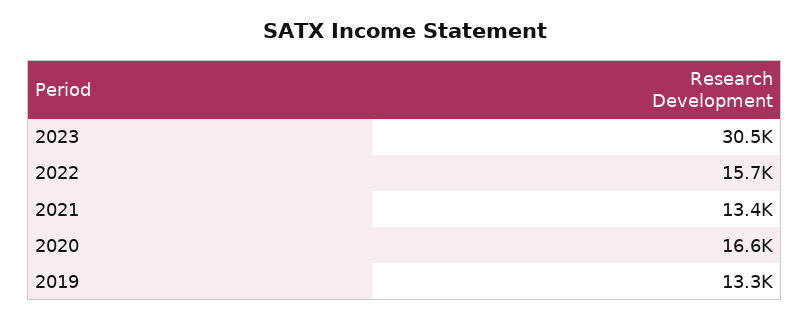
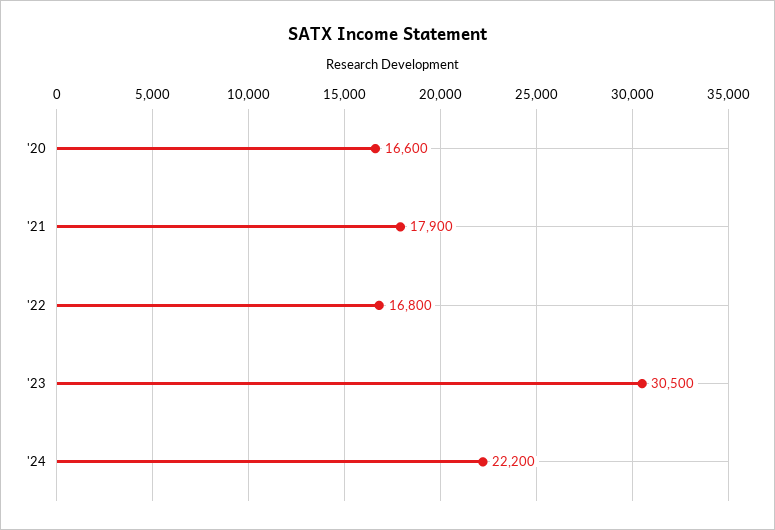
2022: 15700 -> 16800
2021: 13400 -> 17900
2019: 13300 -> none
'24: none -> 22200

